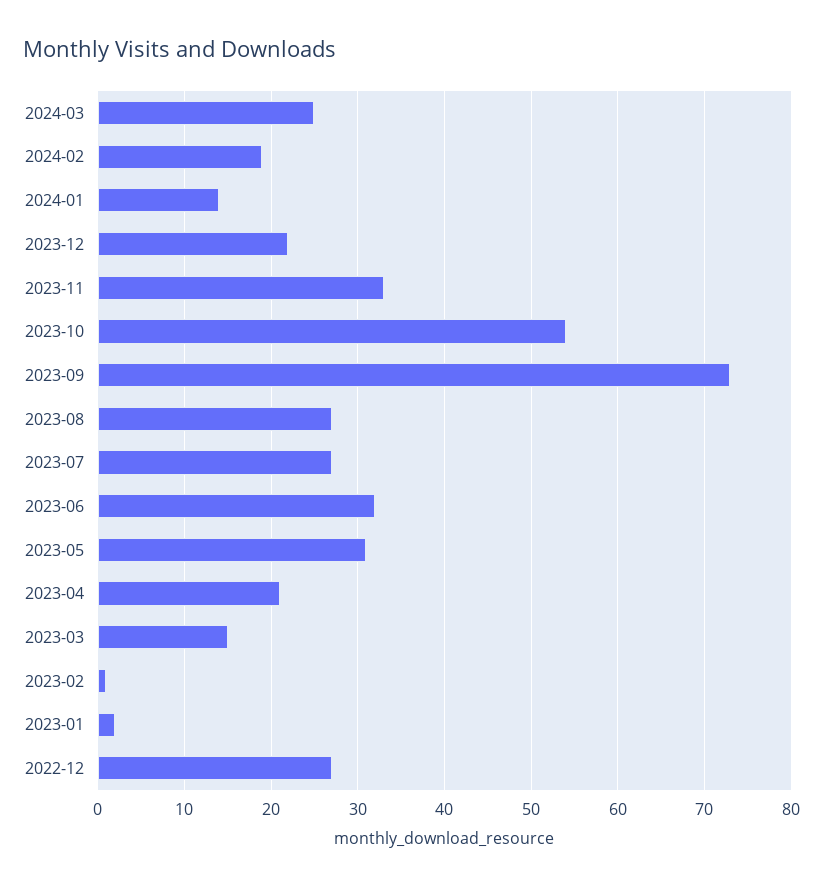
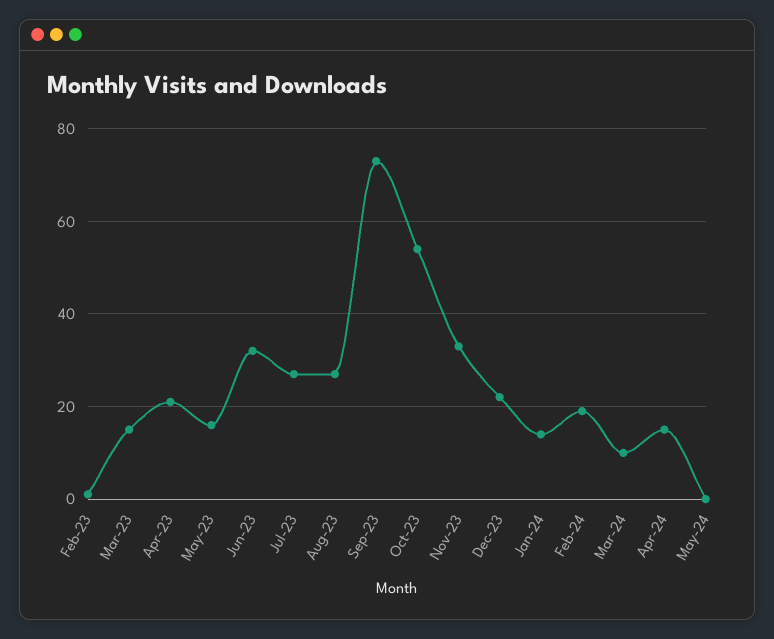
2024-03: 25 -> 10
2023-05: 31 -> 15
2023-01: 2 -> none
2022-12: 27 -> none
Apr-24: none -> 15
May-24: none -> 0

